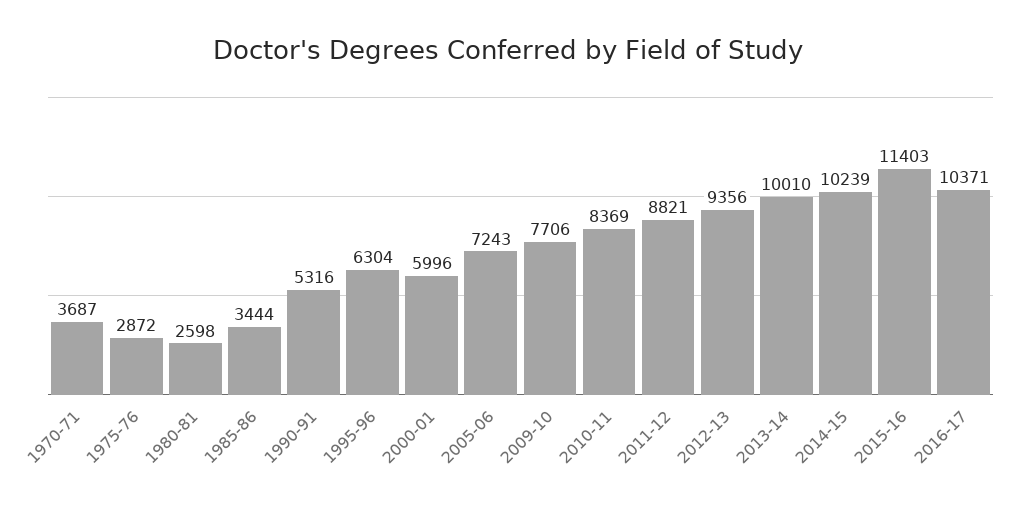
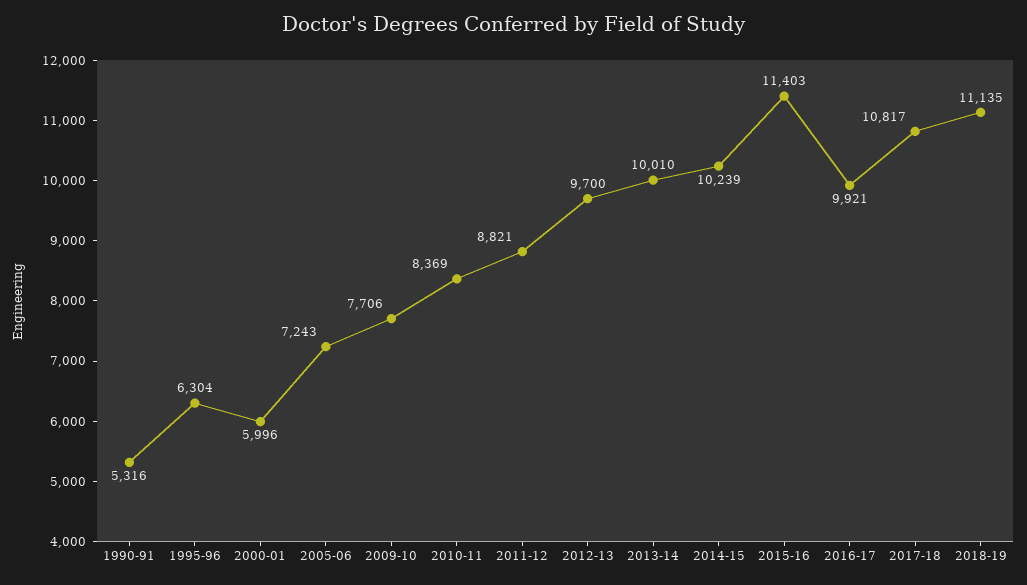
1970-71: 3687 -> none
1975-76: 2872 -> none
1980-81: 2598 -> none
1985-86: 3444 -> none
2012-13: 9356 -> 9700
2016-17: 10371 -> 9921
2017-18: none -> 10817
2018-19: none -> 11135

